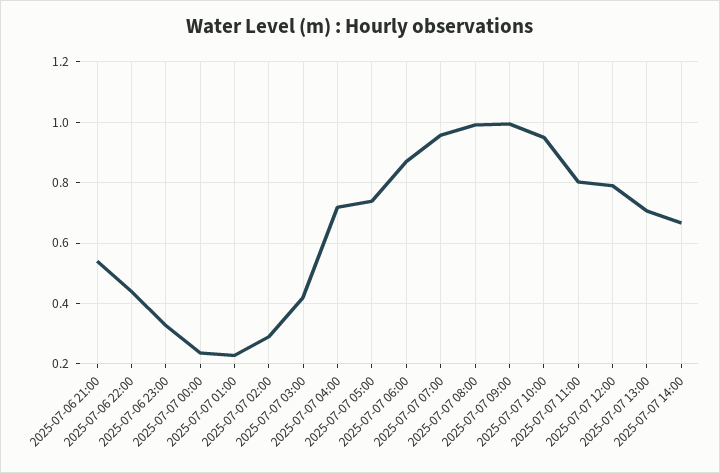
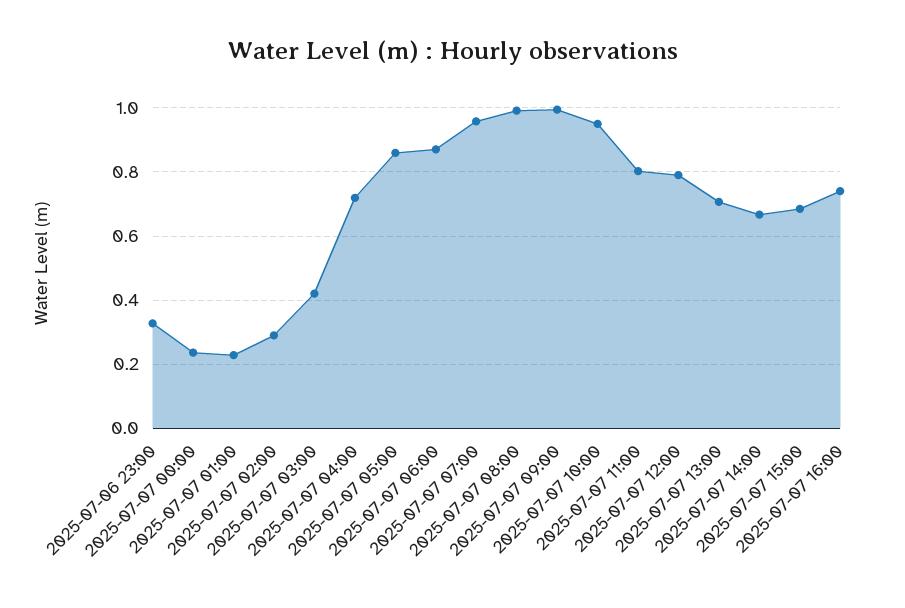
2025-07-06 21:00: 0.54 -> none
2025-07-06 22:00: 0.44 -> none
2025-07-07 05:00: 0.74 -> 0.86
2025-07-07 15:00: none -> 0.68
2025-07-07 16:00: none -> 0.74

